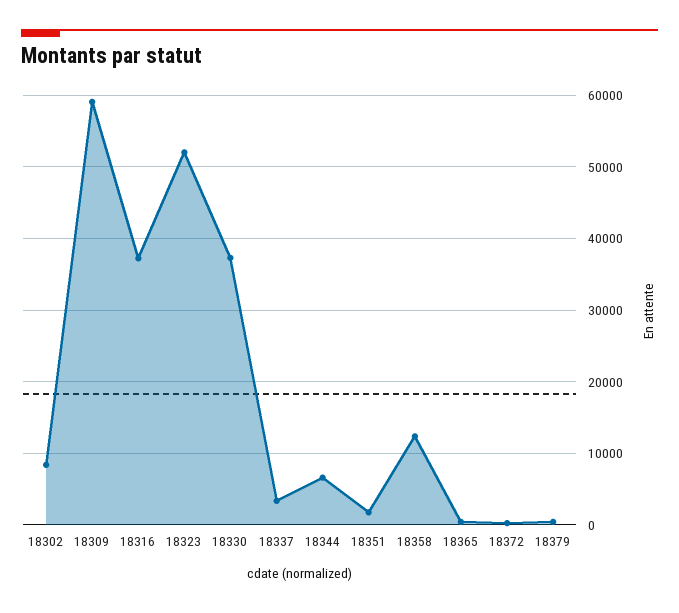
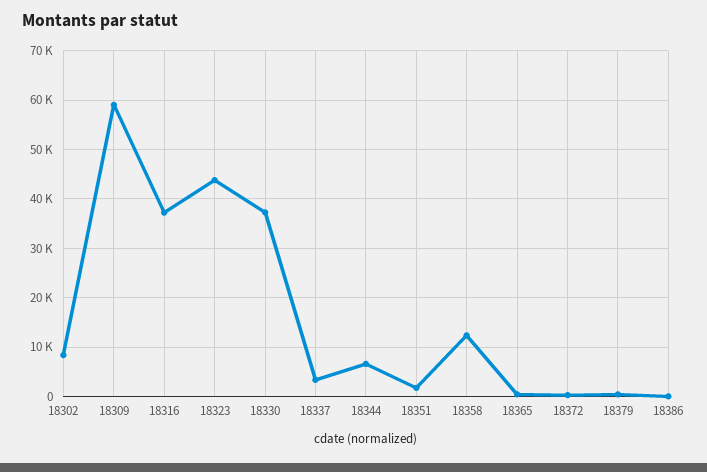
18323: 52000 -> 44000
18386: none -> 0

